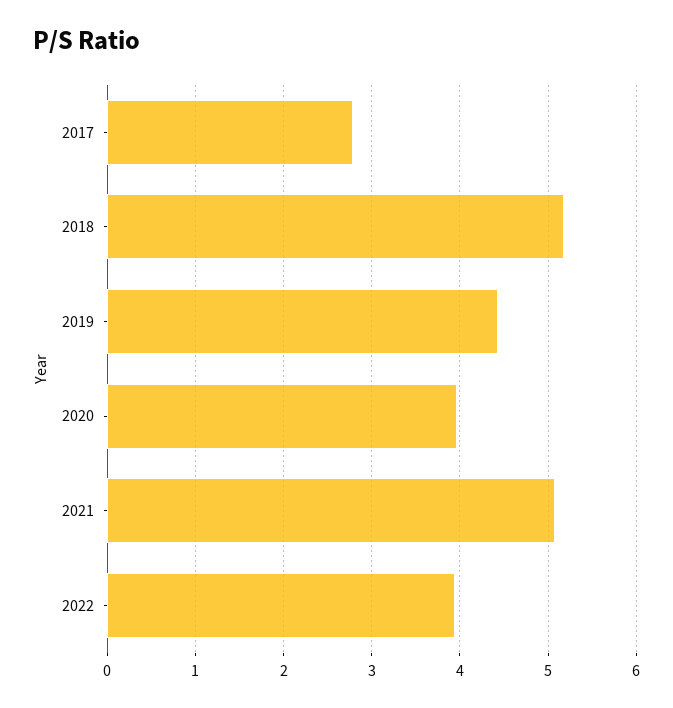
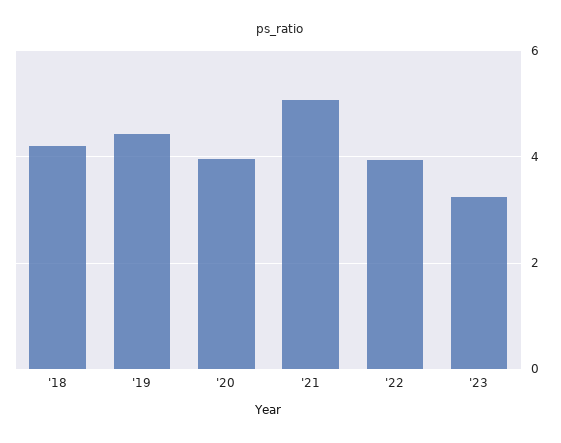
2017: 2.8 -> none
2018: 5.2 -> 4.2
'23: none -> 3.2

